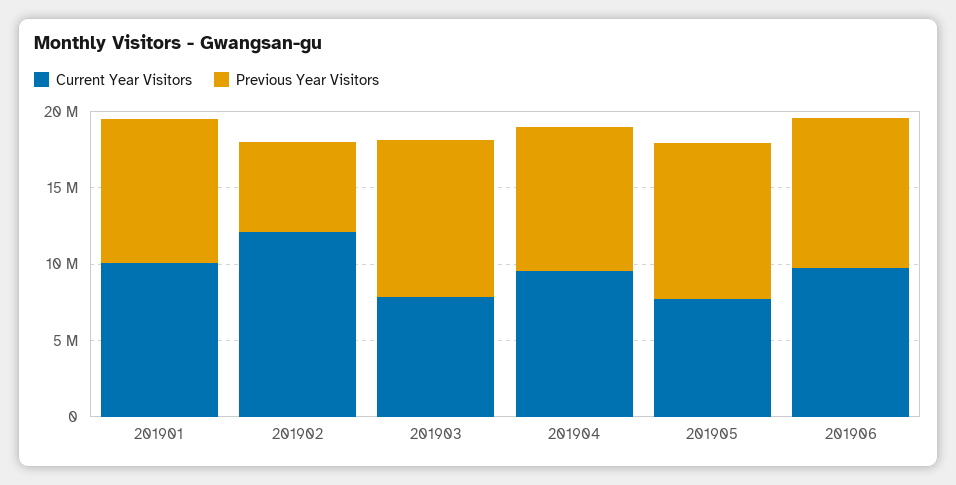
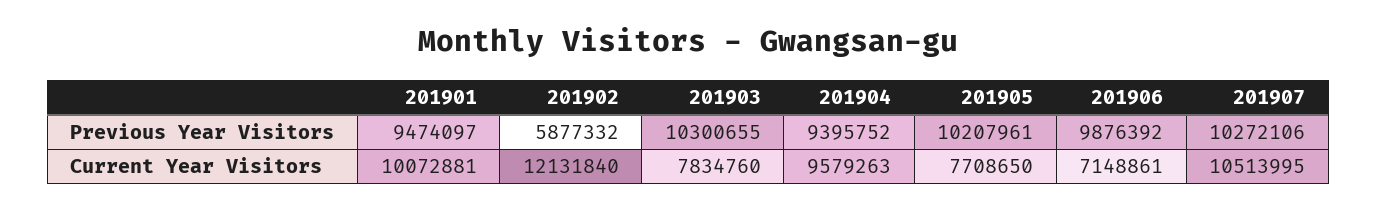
Current Year Visitors, 201906: 10000000 -> 7148861
Previous Year Visitors, 201907: none -> 10272106
Current Year Visitors, 201907: none -> 10513995

